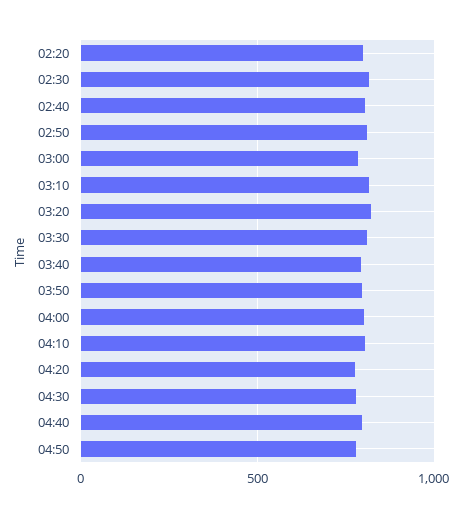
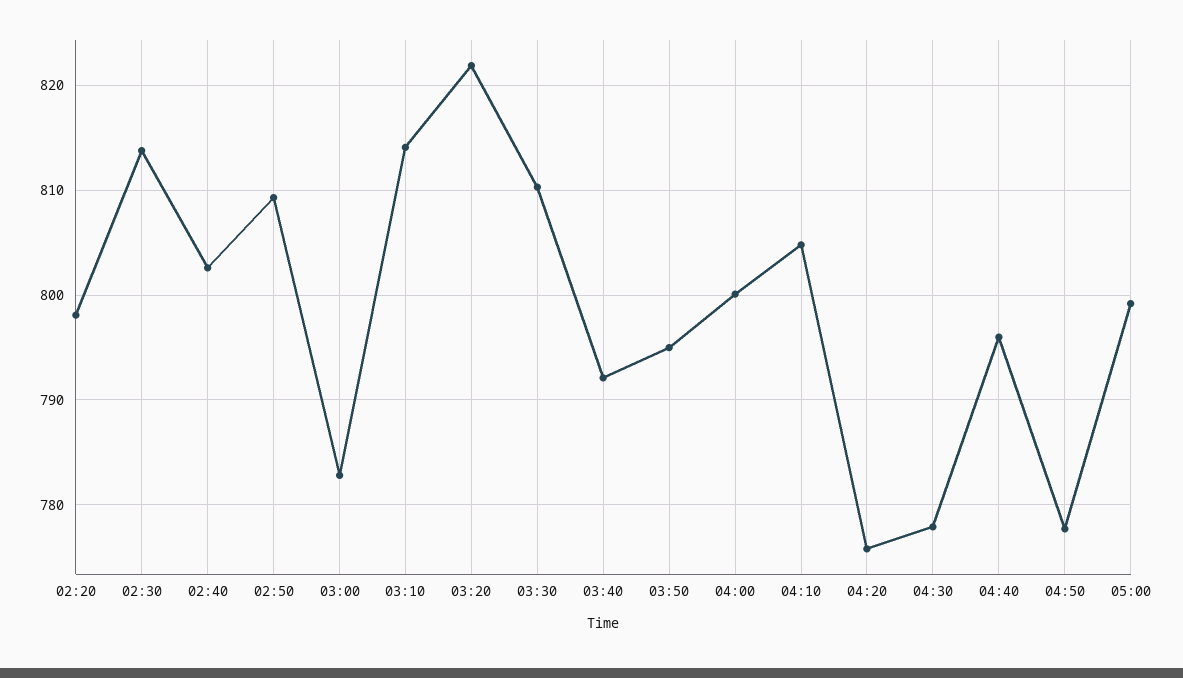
05:00: none -> 799

